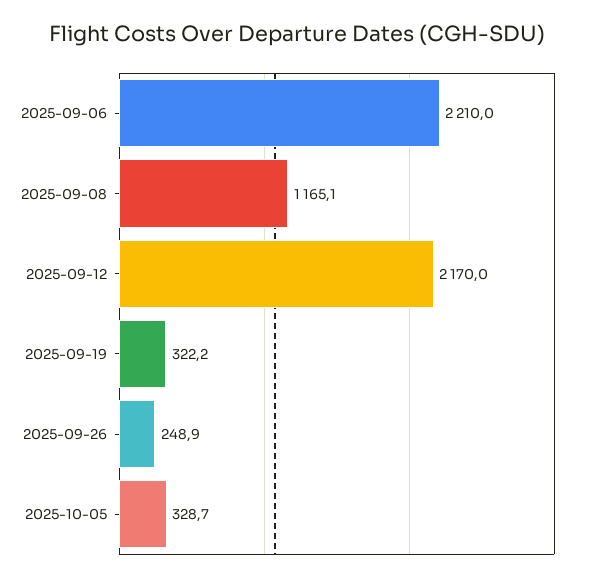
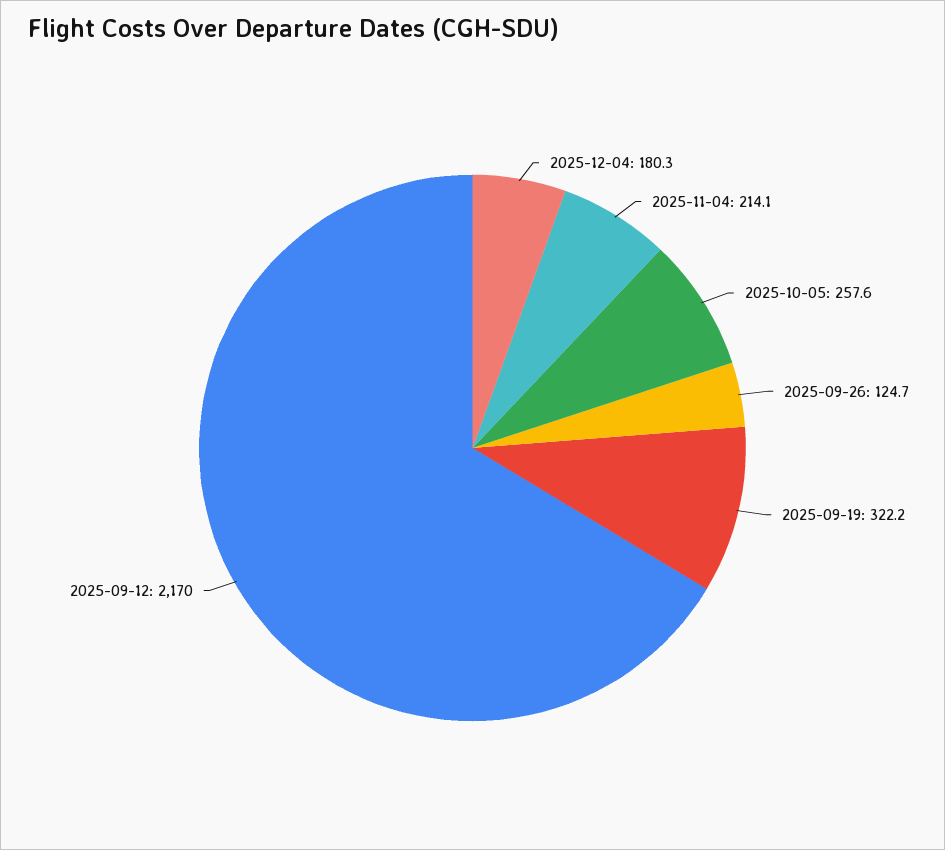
2025-09-06: 2210 -> none
2025-09-08: 1165.1 -> none
2025-09-26: 248.9 -> 124.7
2025-10-05: 328.7 -> 257.6
2025-12-04: none -> 180.3
2025-11-04: none -> 214.1

